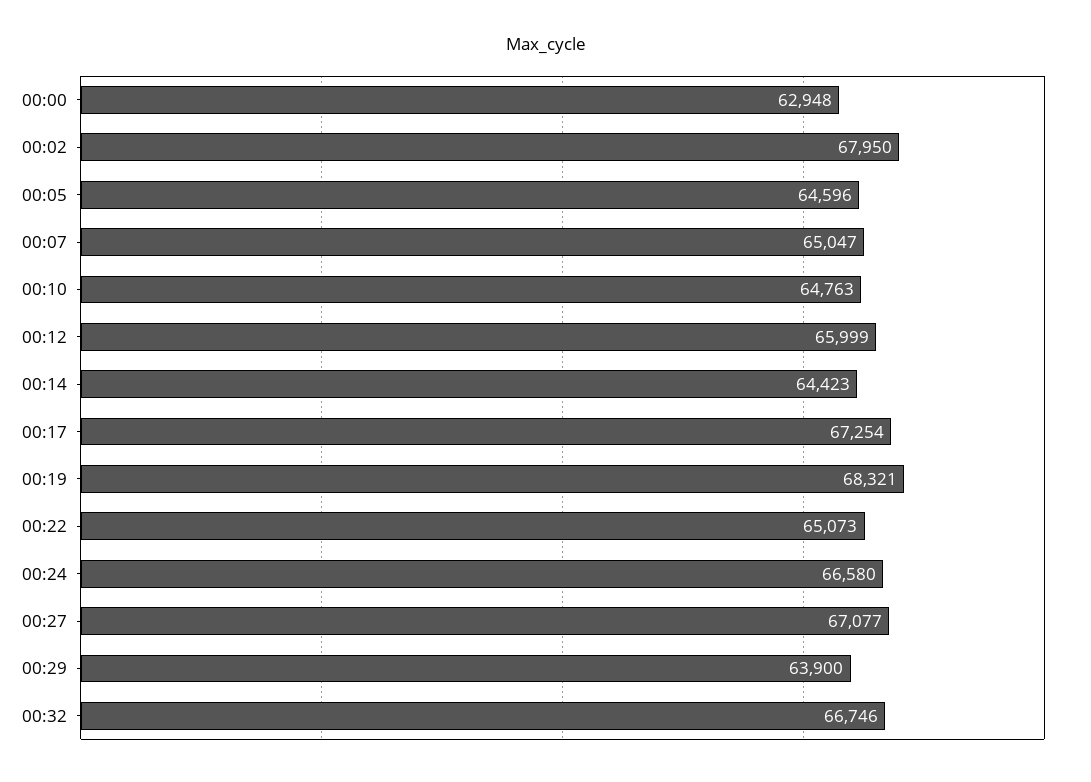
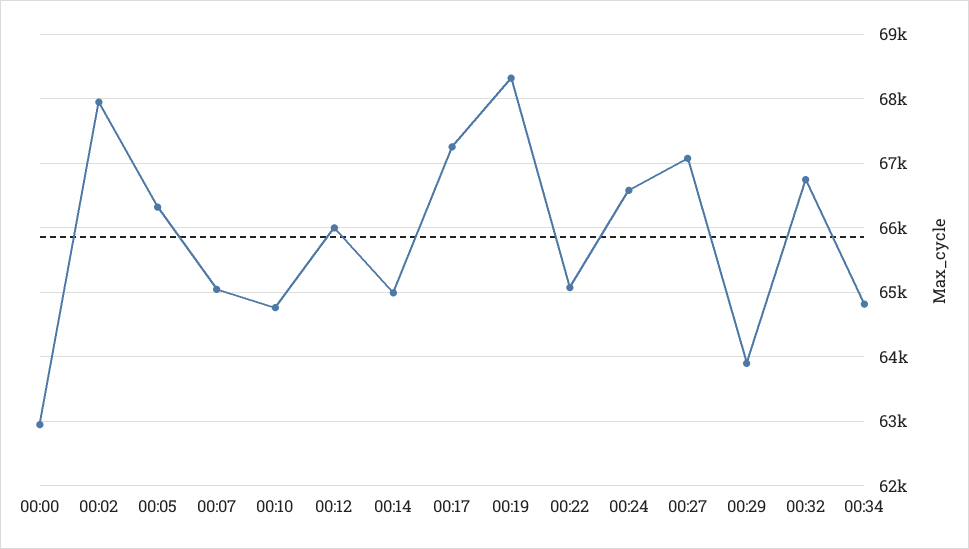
00:05: 64596 -> 66300
00:14: 64423 -> 65000
00:34: none -> 64800

